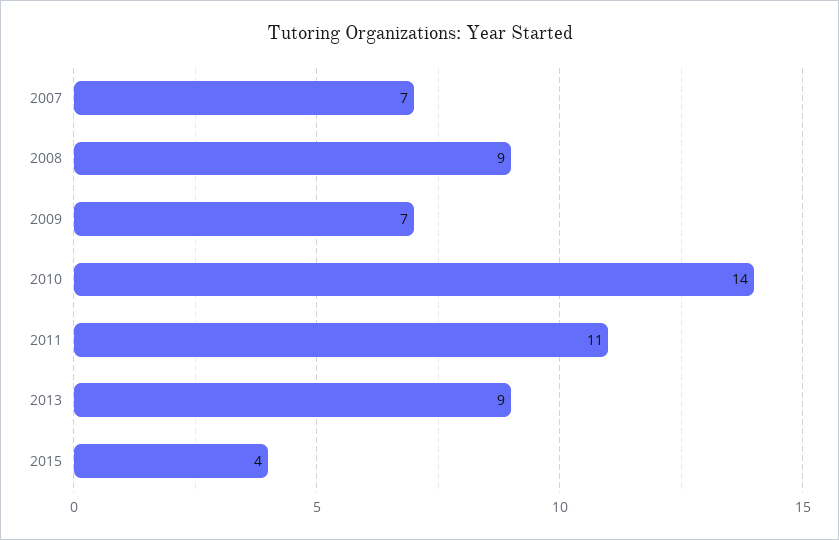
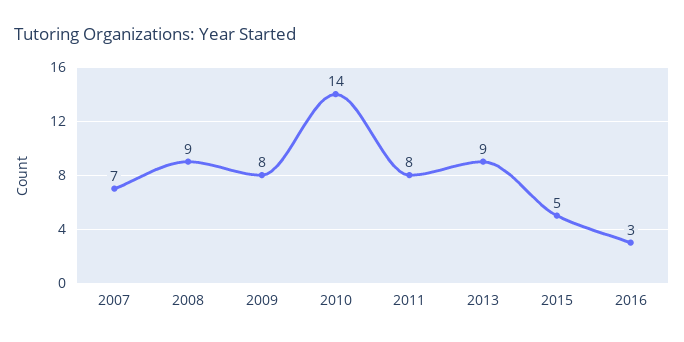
2009: 7 -> 8
2011: 11 -> 8
2015: 4 -> 5
2016: none -> 3

